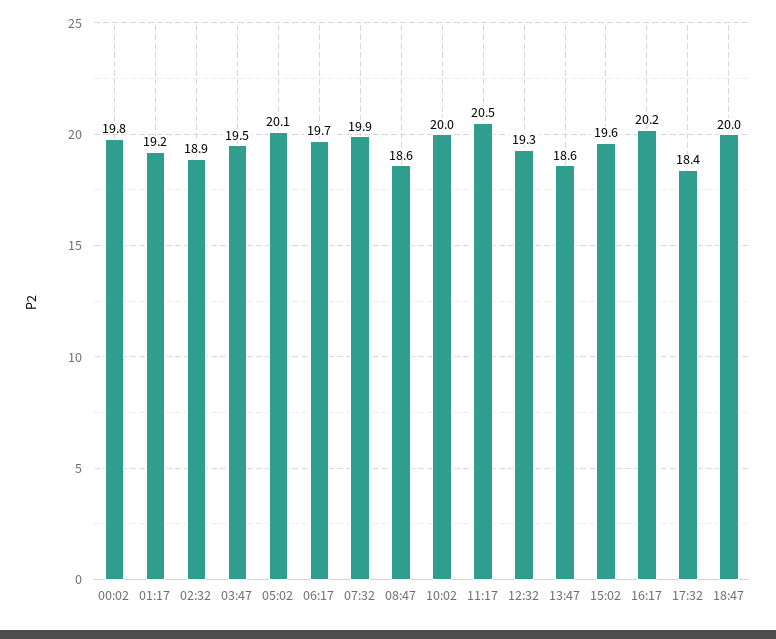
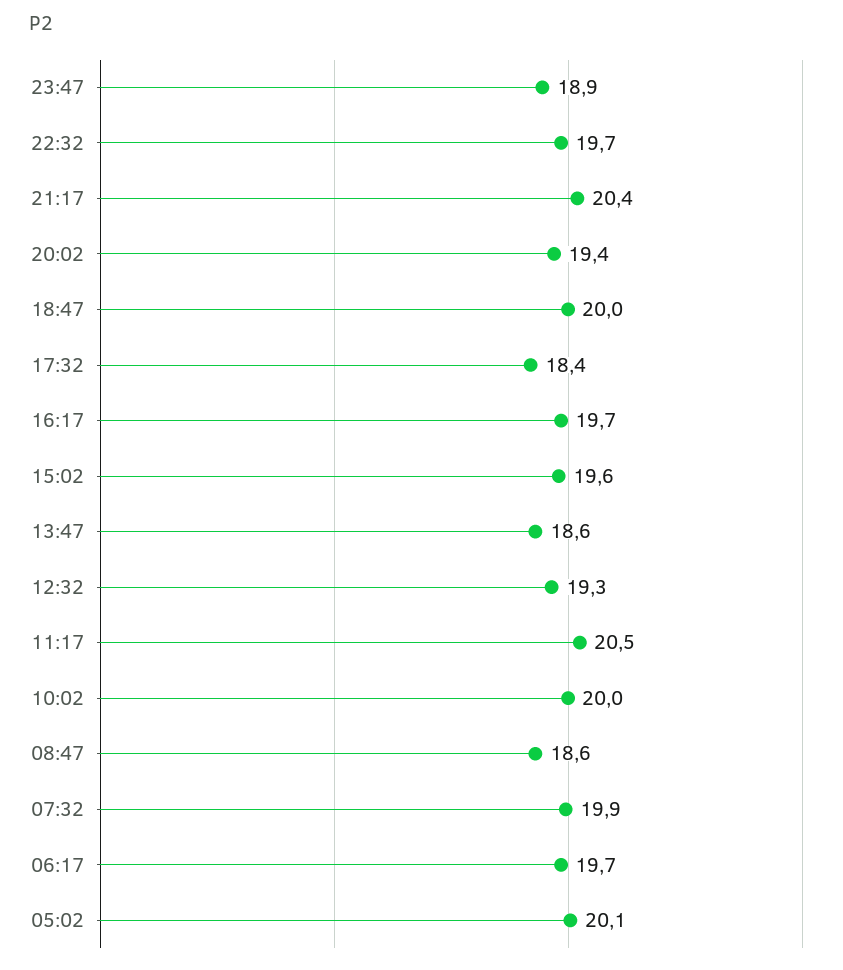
00:02: 19.8 -> none
01:17: 19.2 -> none
02:32: 18.9 -> none
03:47: 19.5 -> none
16:17: 20.2 -> 19.7
23:47: none -> 18.9
22:32: none -> 19.7
21:17: none -> 20.4
20:02: none -> 19.4

